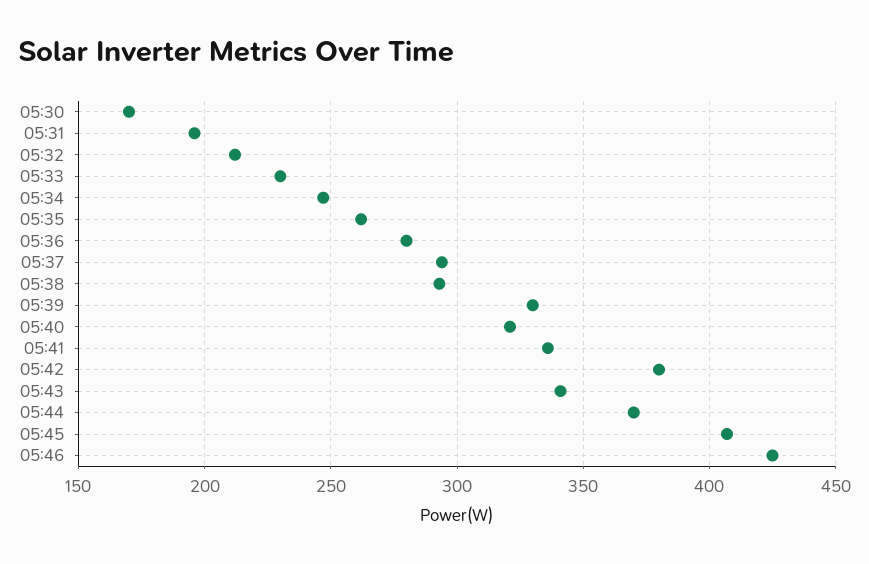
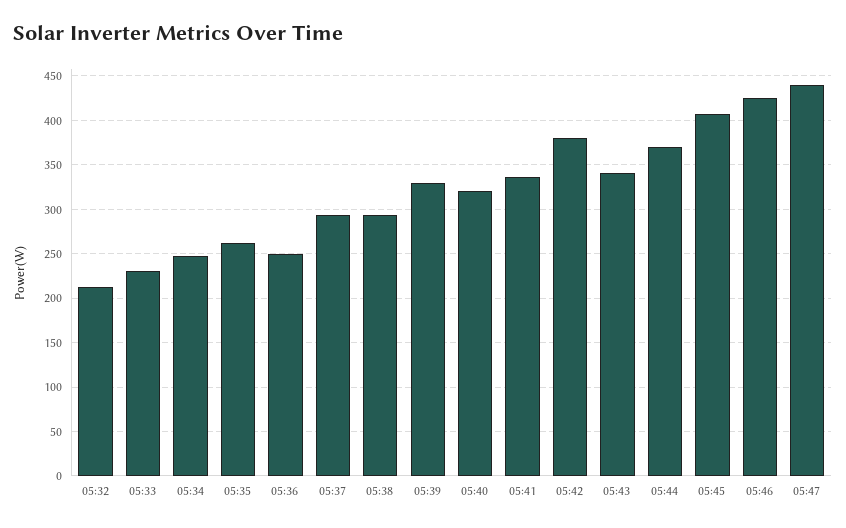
05:30: 170 -> none
05:31: 195 -> none
05:36: 280 -> 250
05:47: none -> 440

